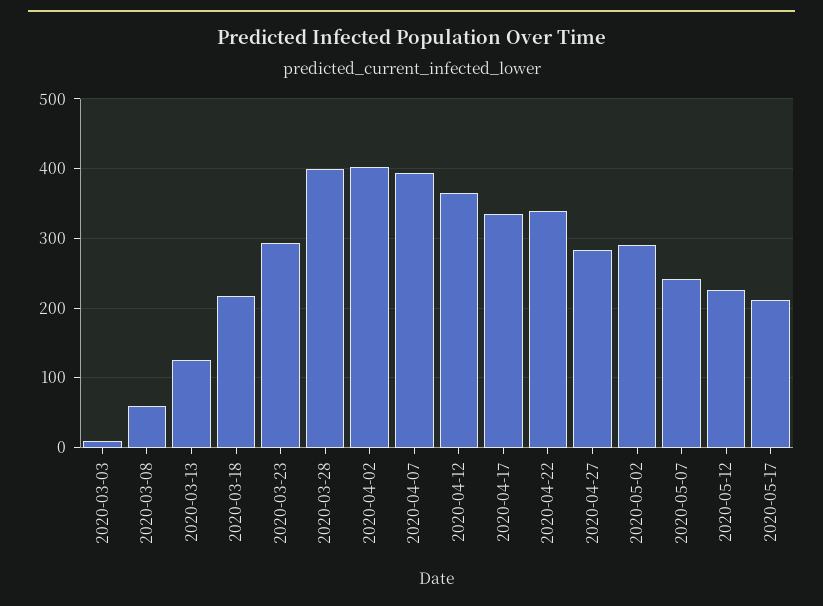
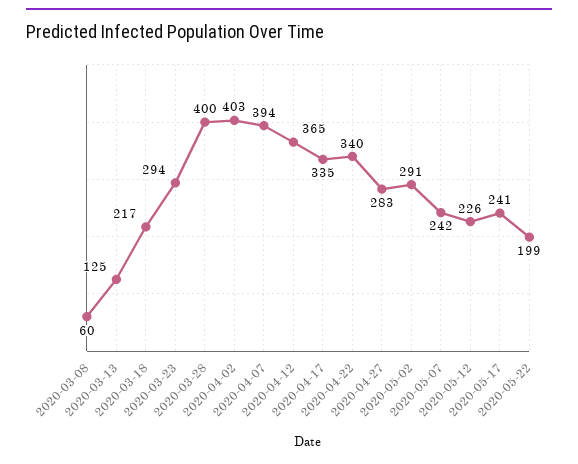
2020-03-03: 10 -> none
2020-05-17: 210 -> 241
2020-05-22: none -> 199

